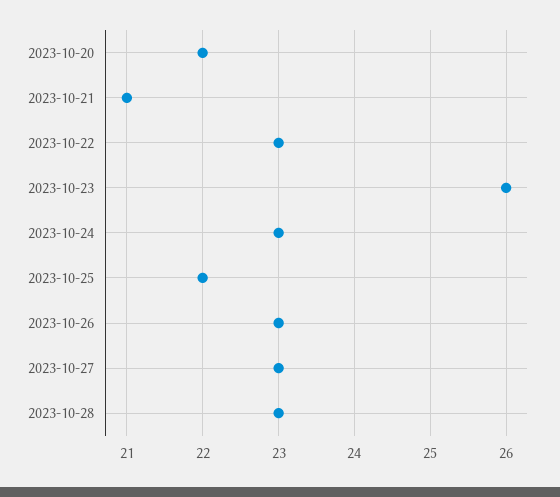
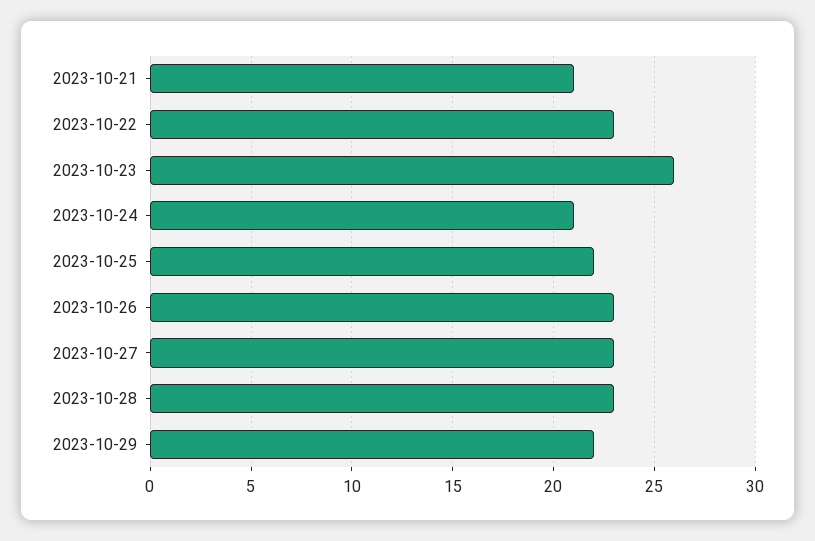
2023-10-20: 22 -> none
2023-10-24: 23 -> 21
2023-10-29: none -> 22

